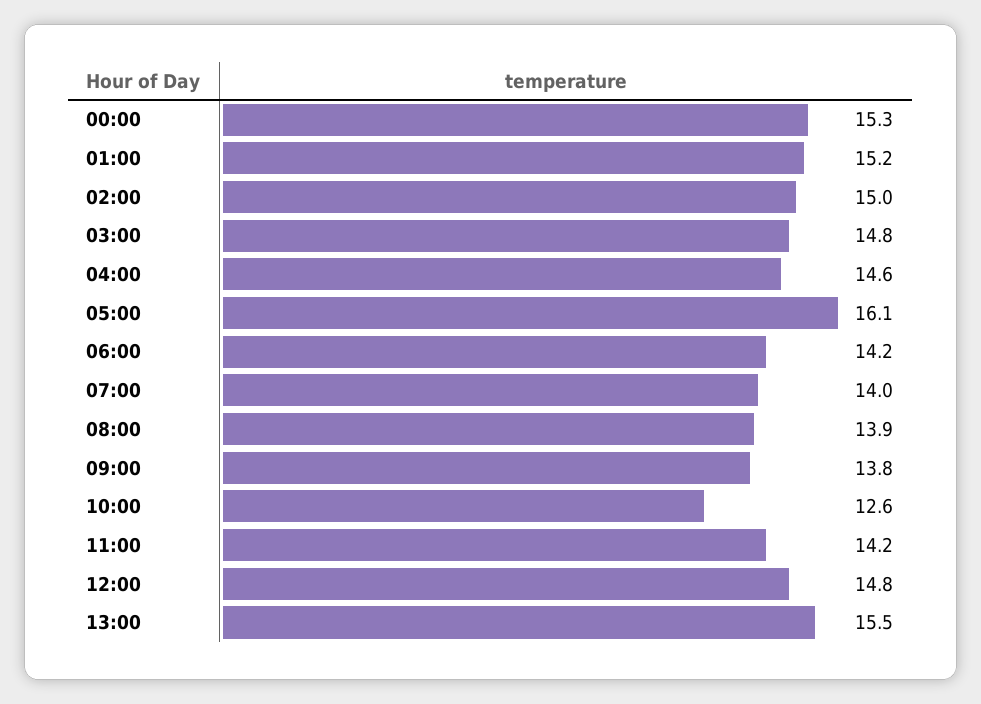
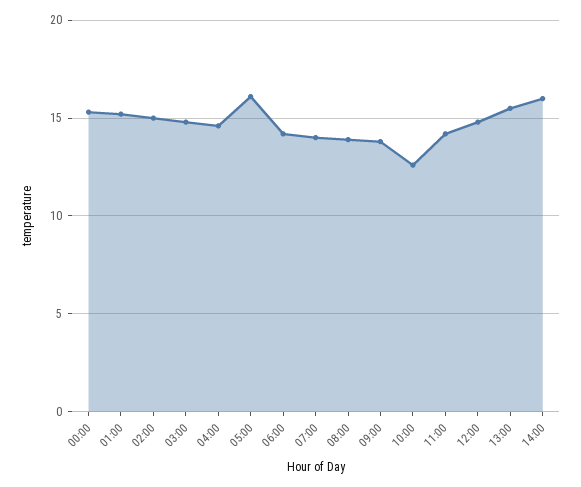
14:00: none -> 16

